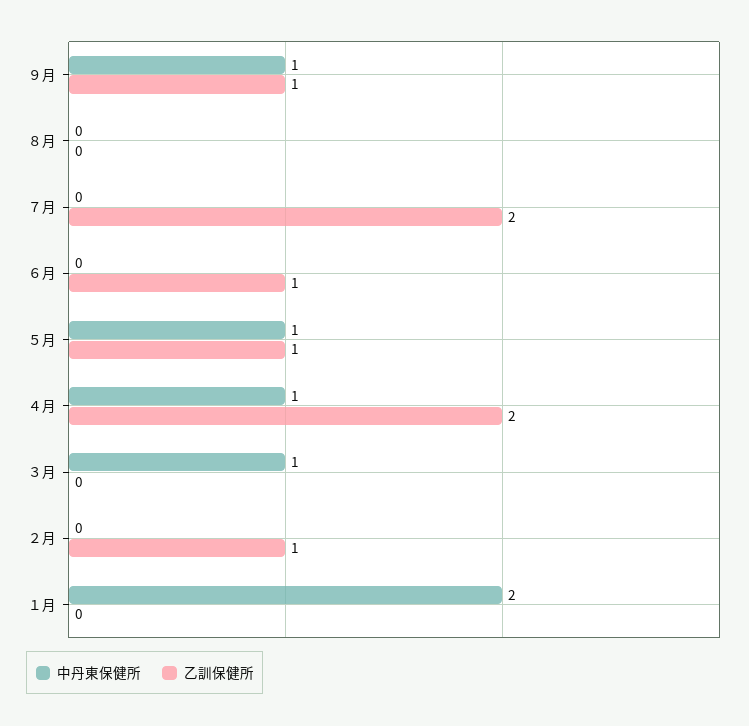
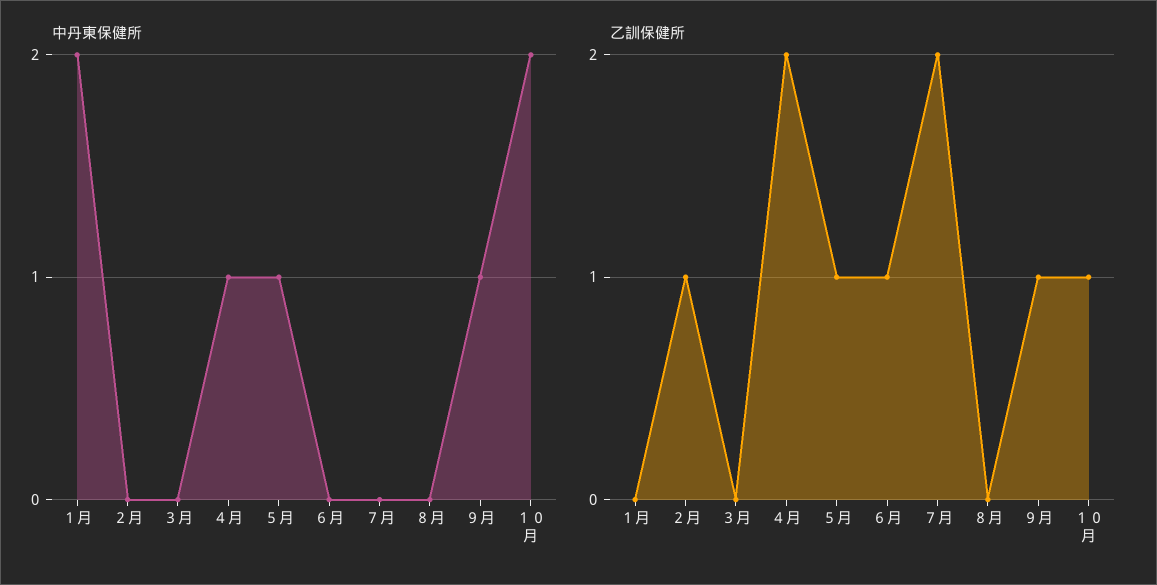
中丹東保健所, ３月: 1 -> 0
中丹東保健所, １０月: none -> 2
乙訓保健所, １０月: none -> 1

